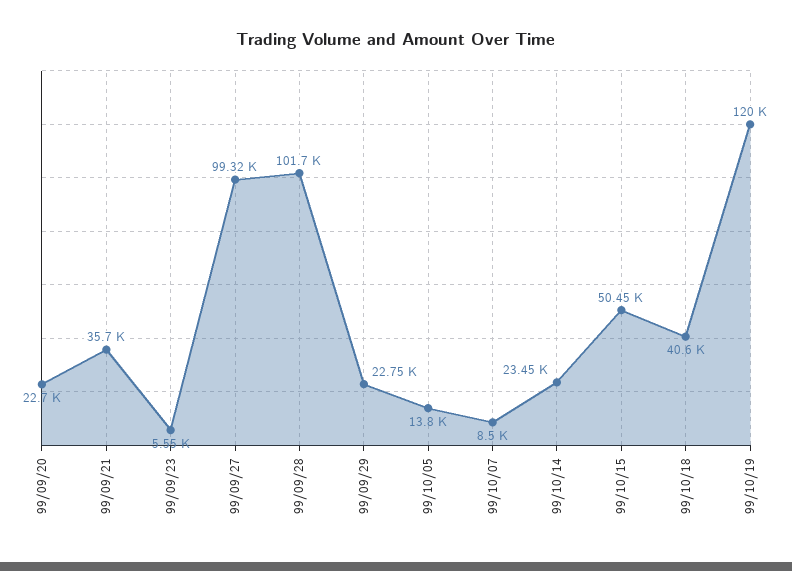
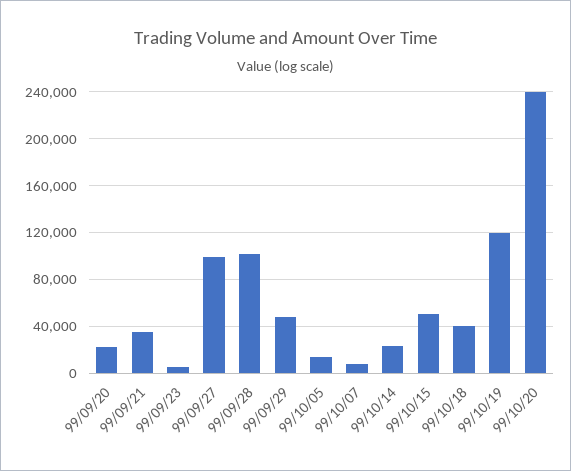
99/09/29: 22750 -> 50000
99/10/20: none -> 240000

